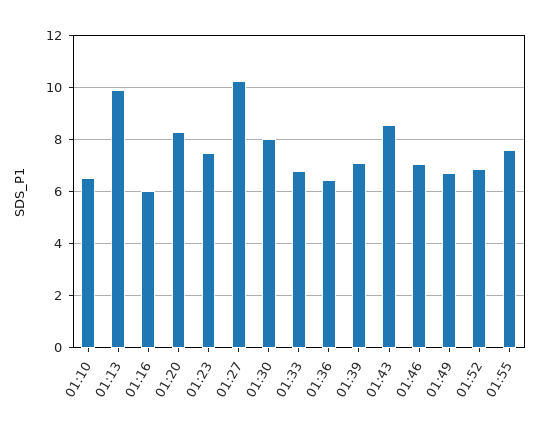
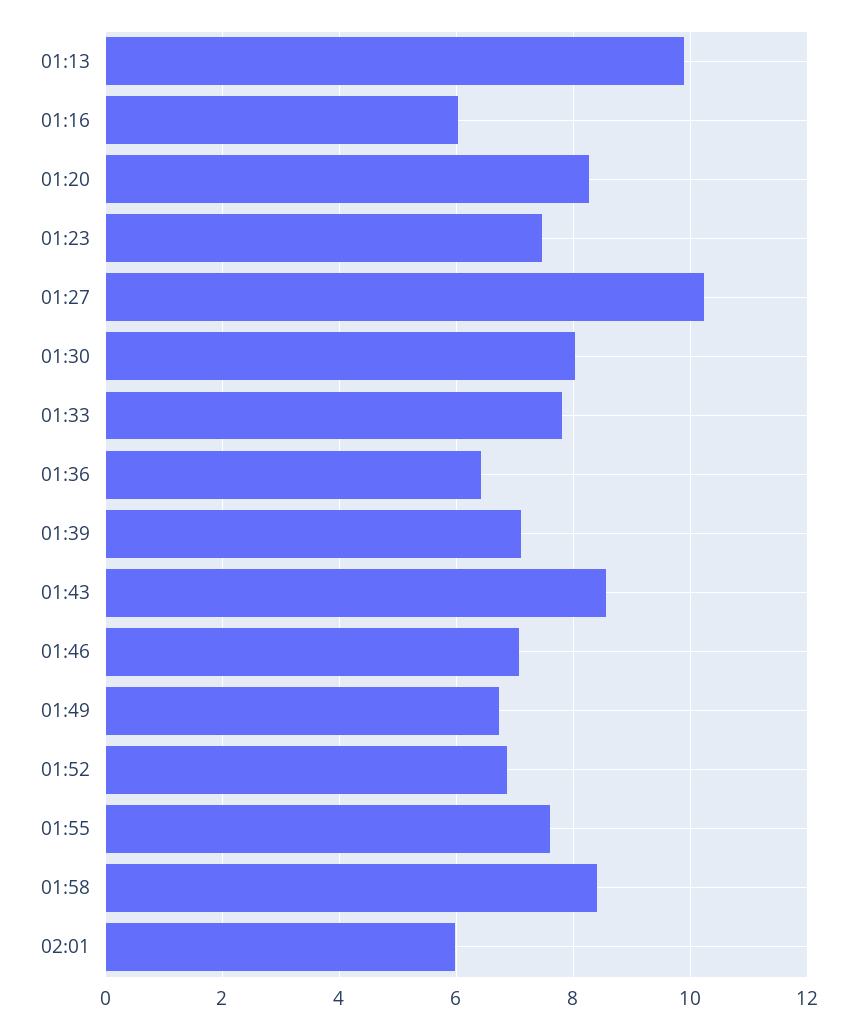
01:10: 6.5 -> none
01:33: 6.75 -> 7.8
01:58: none -> 8.4
02:01: none -> 6

